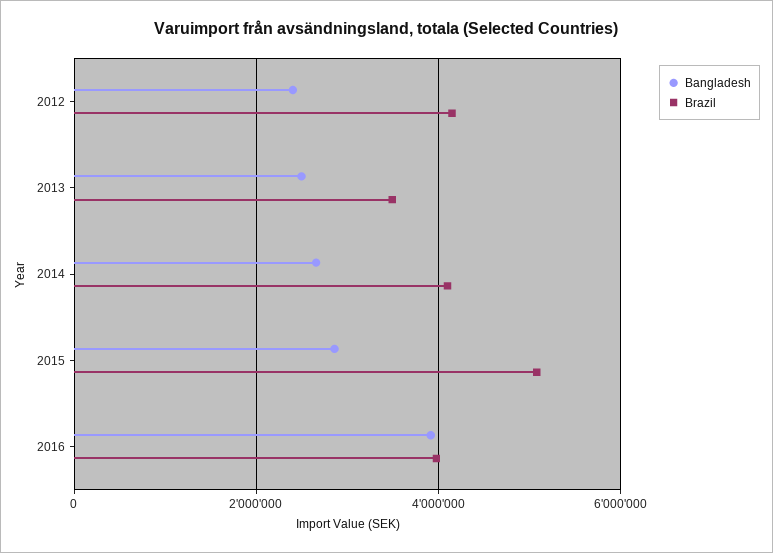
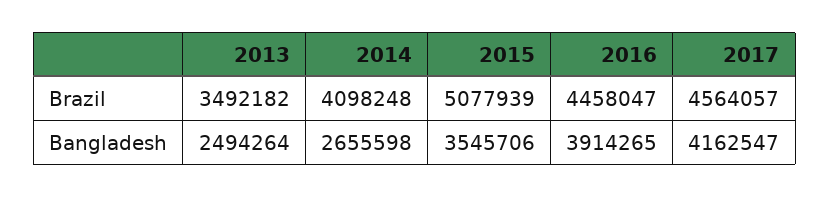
Bangladesh, 2012: 2400000 -> none
Brazil, 2012: 4200000 -> none
Bangladesh, 2015: 2800000 -> 3545706
Brazil, 2016: 4000000 -> 4458047
Brazil, 2017: none -> 4564057
Bangladesh, 2017: none -> 4162547

